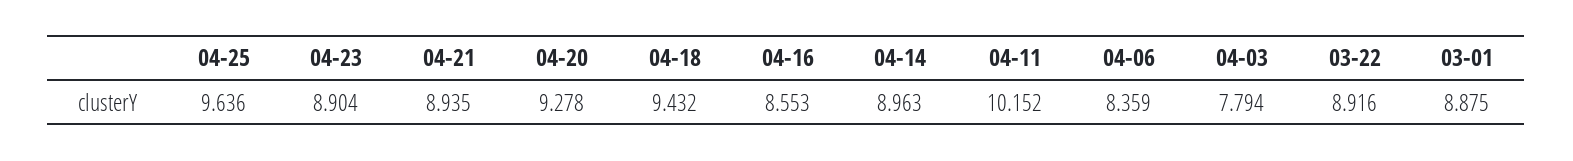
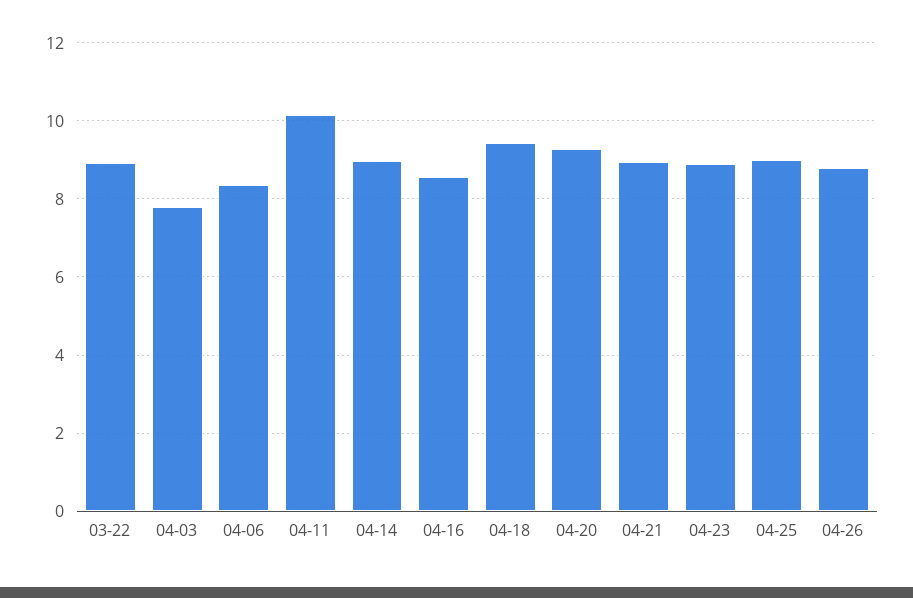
04-25: 9.636 -> 9
03-01: 8.875 -> none
04-26: none -> 8.8

